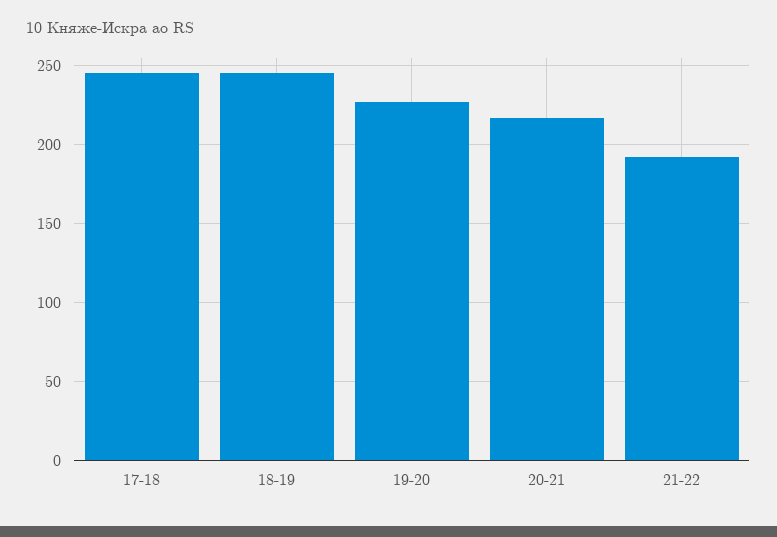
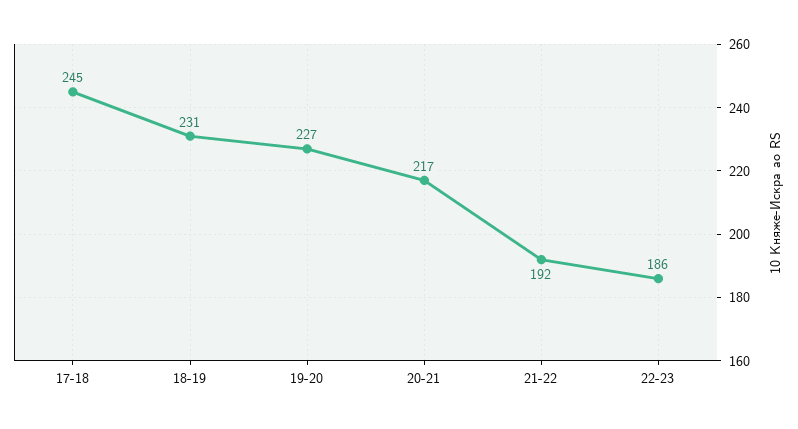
18-19: 245 -> 231
22-23: none -> 186

